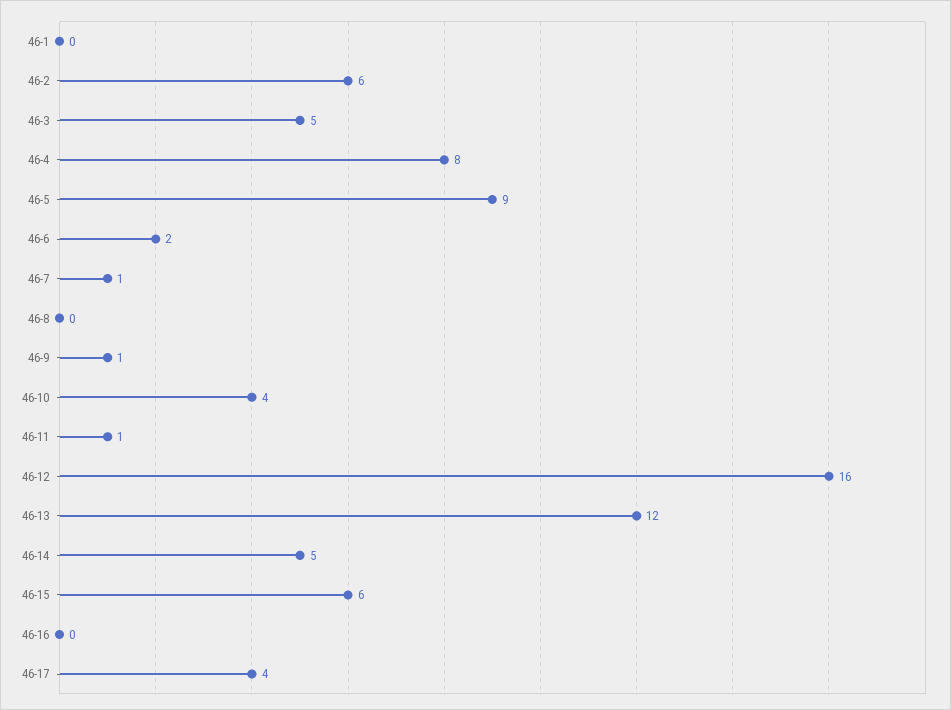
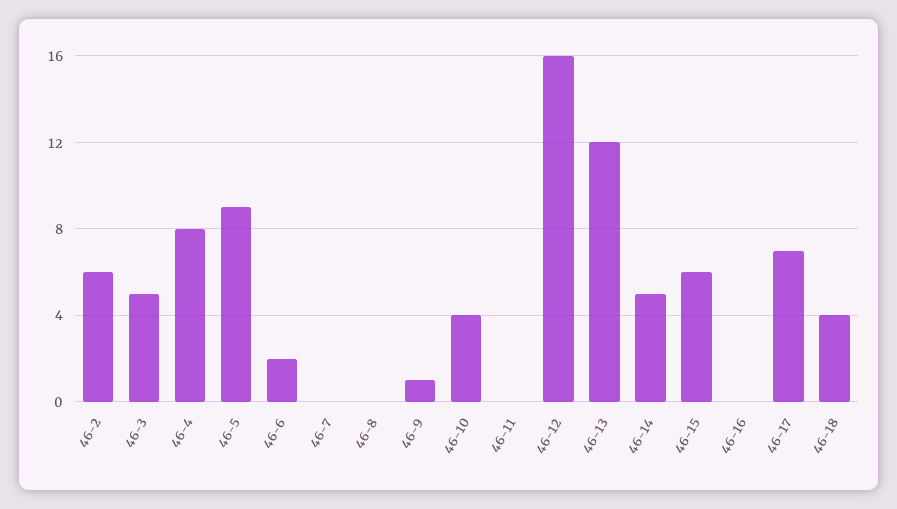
46-1: 0 -> none
46-7: 1 -> 0
46-11: 1 -> 0
46-17: 4 -> 7
46-18: none -> 4

